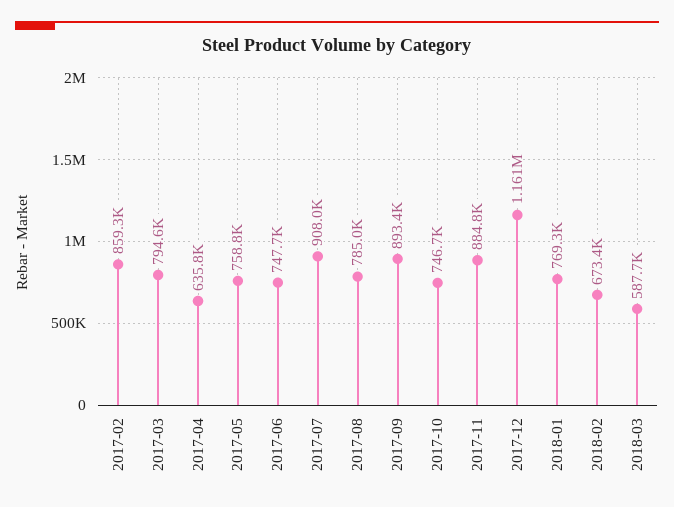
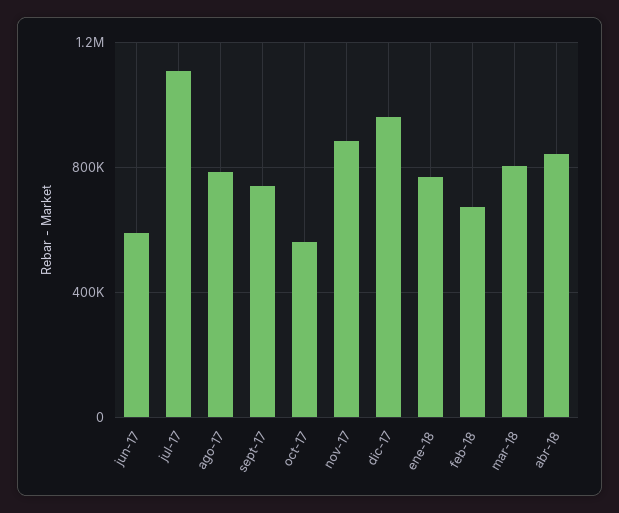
2017-02: 859300 -> none
2017-03: 794600 -> none
2017-04: 635800 -> none
2017-05: 758800 -> none
2017-06: 747700 -> 600000
2017-07: 908000 -> 1100000
2017-09: 893400 -> 750000
2017-10: 746700 -> 550000
2017-12: 1161000 -> 950000
2018-03: 587700 -> 800000
abr-18: none -> 850000

